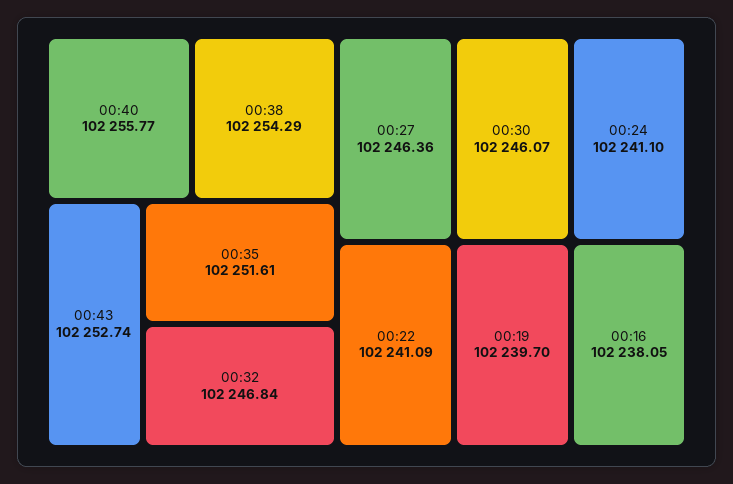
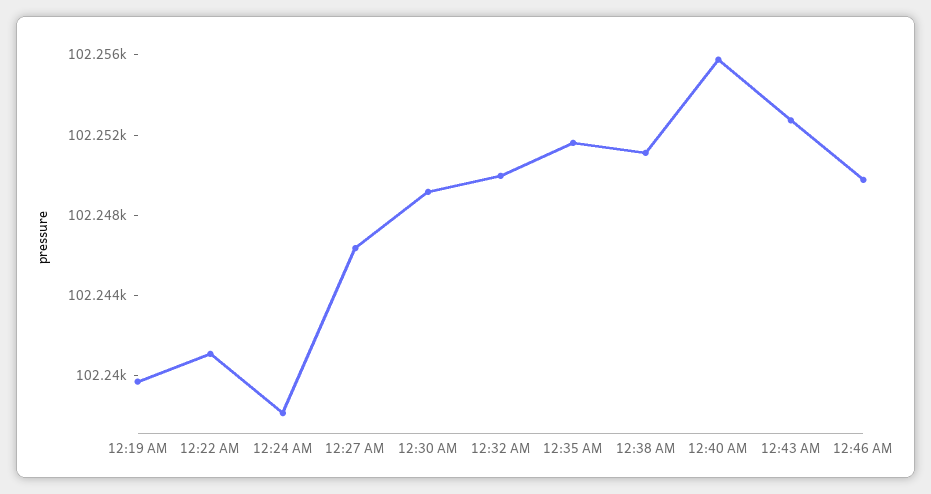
00:38: 102254.29 -> 102251
00:32: 102246.84 -> 102250
00:30: 102246.07 -> 102249
00:24: 102241.1 -> 102238
00:16: 102238.05 -> none
12:46 AM: none -> 102250

